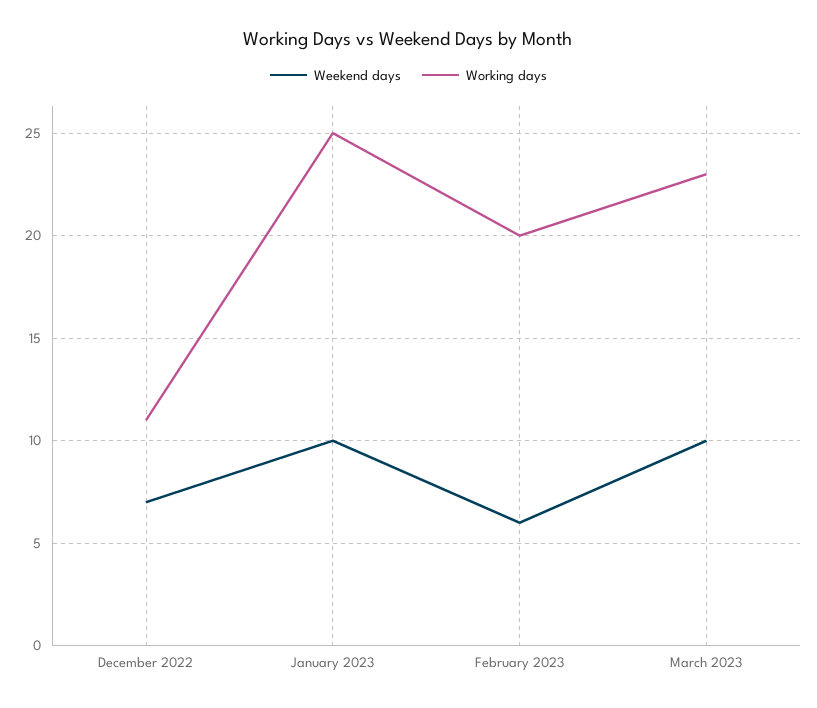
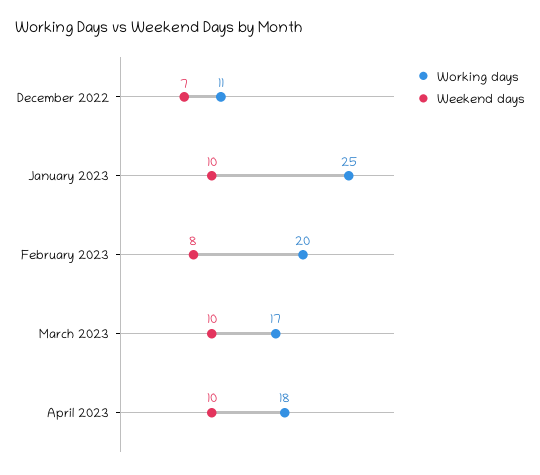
Weekend days, February 2023: 6 -> 8
Working days, March 2023: 23 -> 17
Working days, April 2023: none -> 18
Weekend days, April 2023: none -> 10

